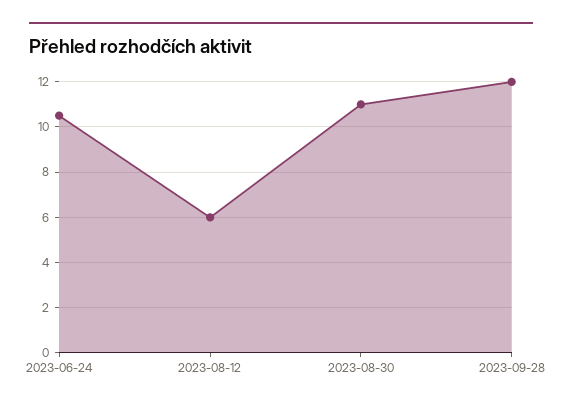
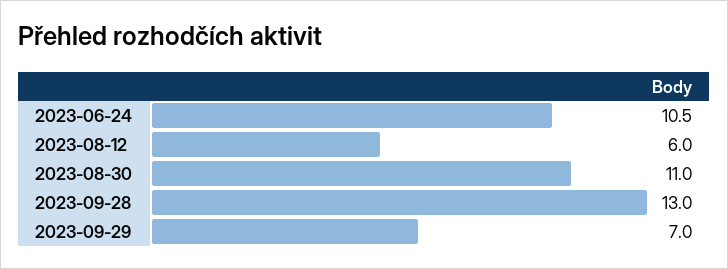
2023-09-28: 12 -> 13
2023-09-29: none -> 7

